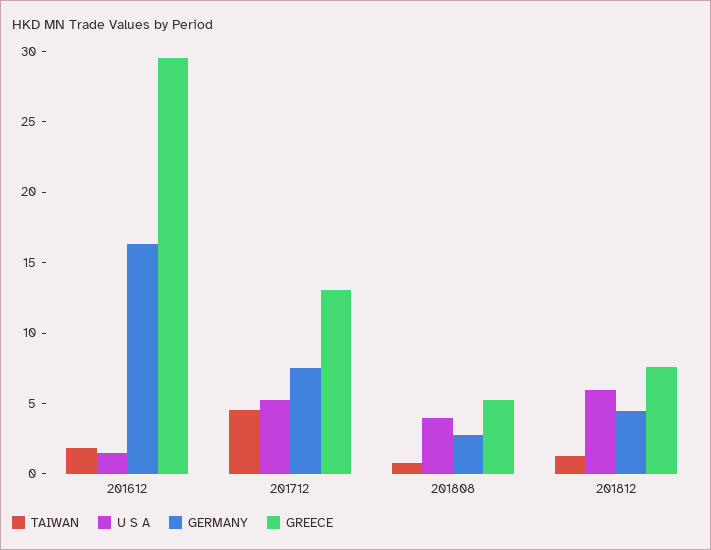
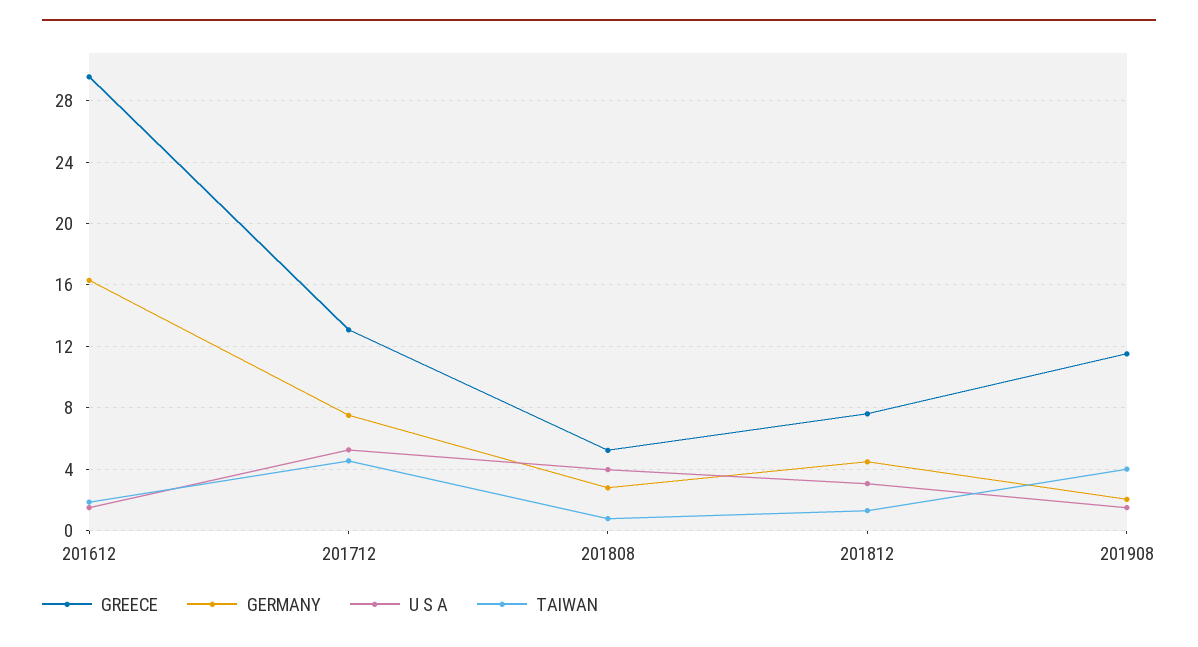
U S A, 201812: 6 -> 3
GREECE, 201908: none -> 11.5
GERMANY, 201908: none -> 2
U S A, 201908: none -> 1.5
TAIWAN, 201908: none -> 4

